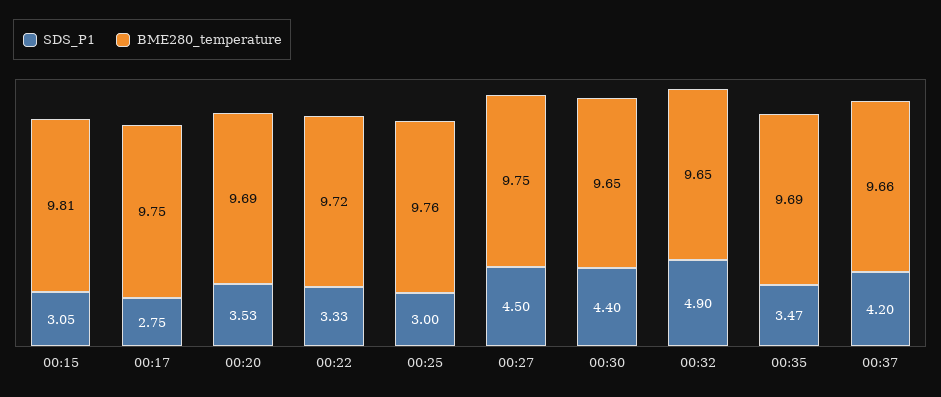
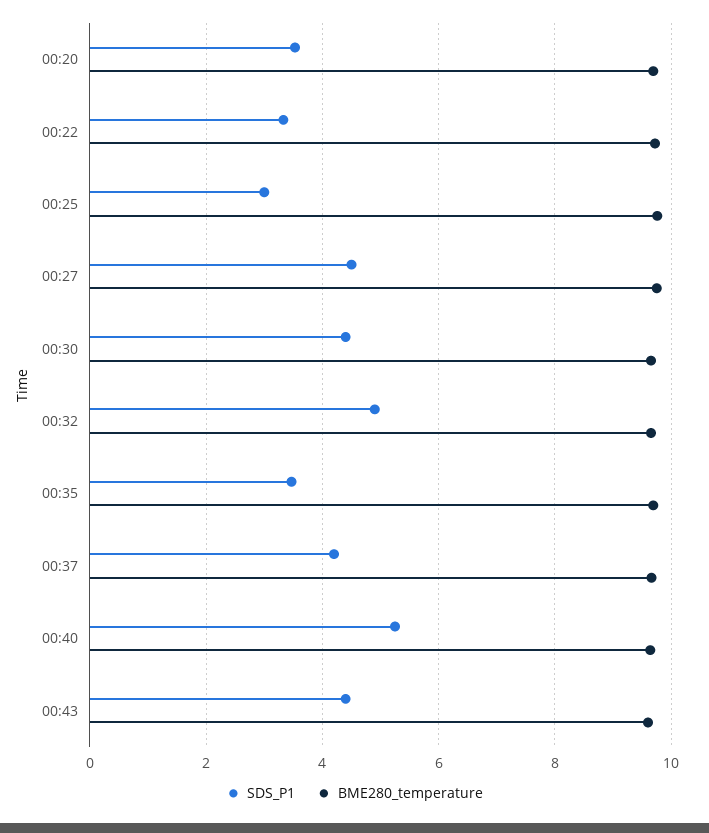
SDS_P1, 00:15: 3.05 -> none
BME280_temperature, 00:15: 9.81 -> none
SDS_P1, 00:17: 2.75 -> none
BME280_temperature, 00:17: 9.75 -> none
SDS_P1, 00:40: none -> 5.2
BME280_temperature, 00:40: none -> 9.6
SDS_P1, 00:43: none -> 4.4
BME280_temperature, 00:43: none -> 9.6

